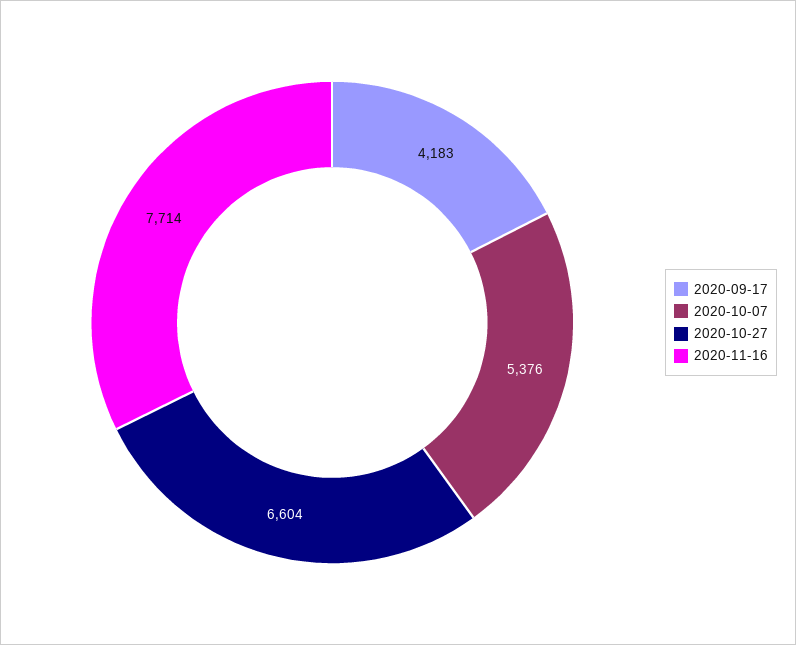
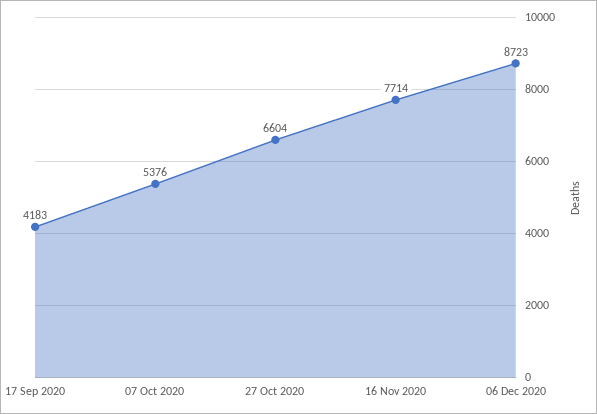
06 Dec 2020: none -> 8723

